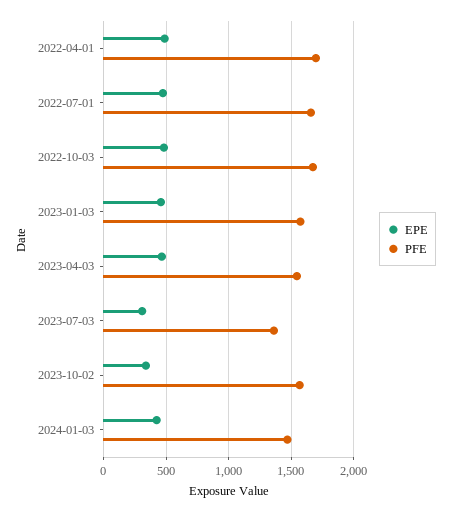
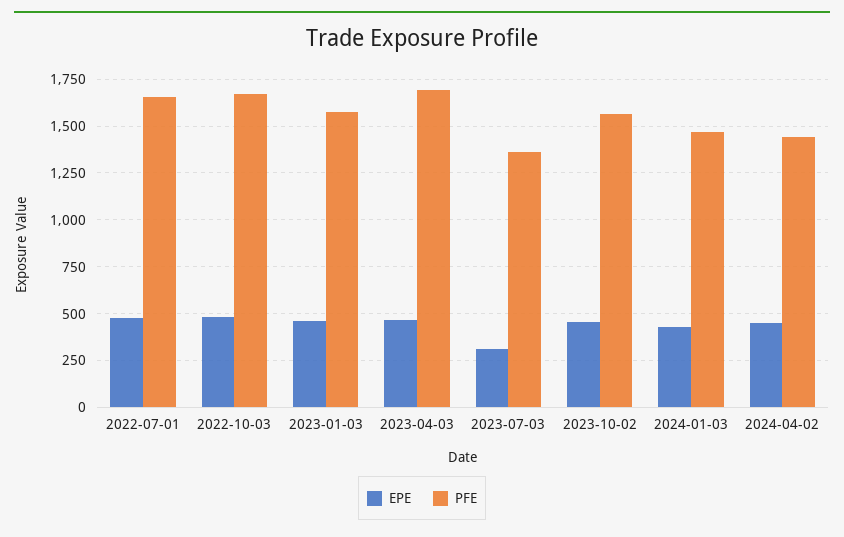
EPE, 2022-04-01: 500 -> none
PFE, 2022-04-01: 1700 -> none
PFE, 2023-04-03: 1550 -> 1700
EPE, 2023-10-02: 350 -> 450
EPE, 2024-04-02: none -> 450
PFE, 2024-04-02: none -> 1450

